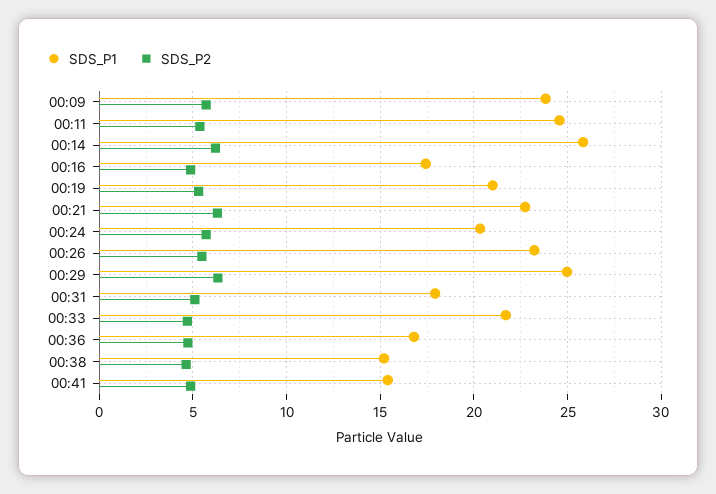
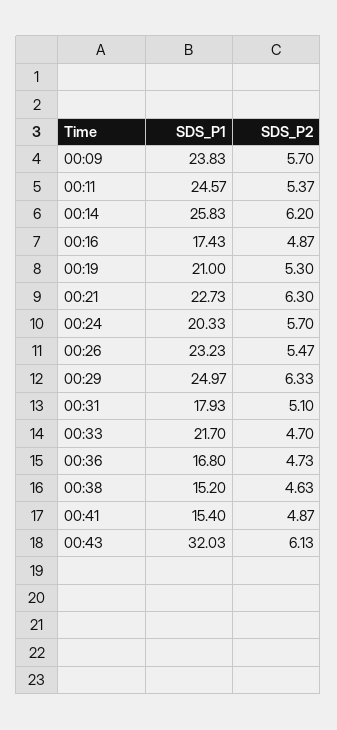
SDS_P1, 00:43: none -> 32.03
SDS_P2, 00:43: none -> 6.13

